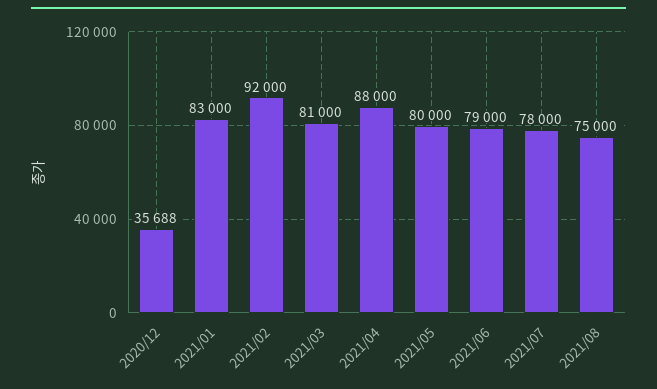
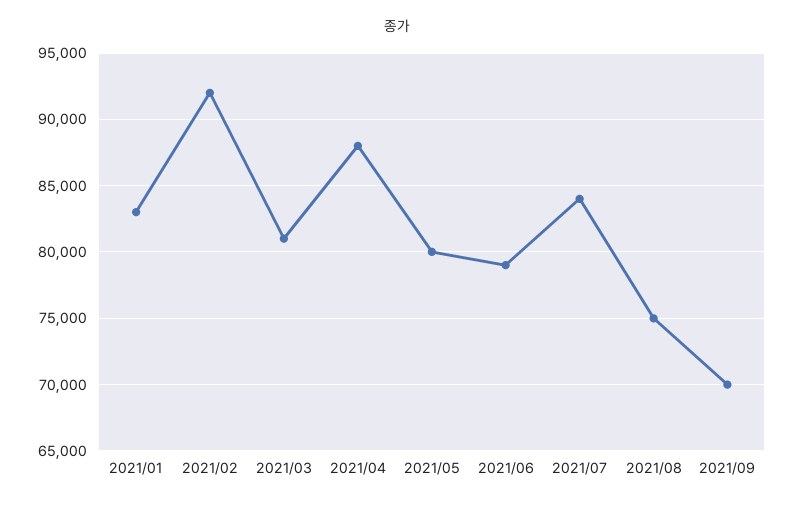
2020/12: 35688 -> none
2021/07: 78000 -> 84000
2021/09: none -> 70000

